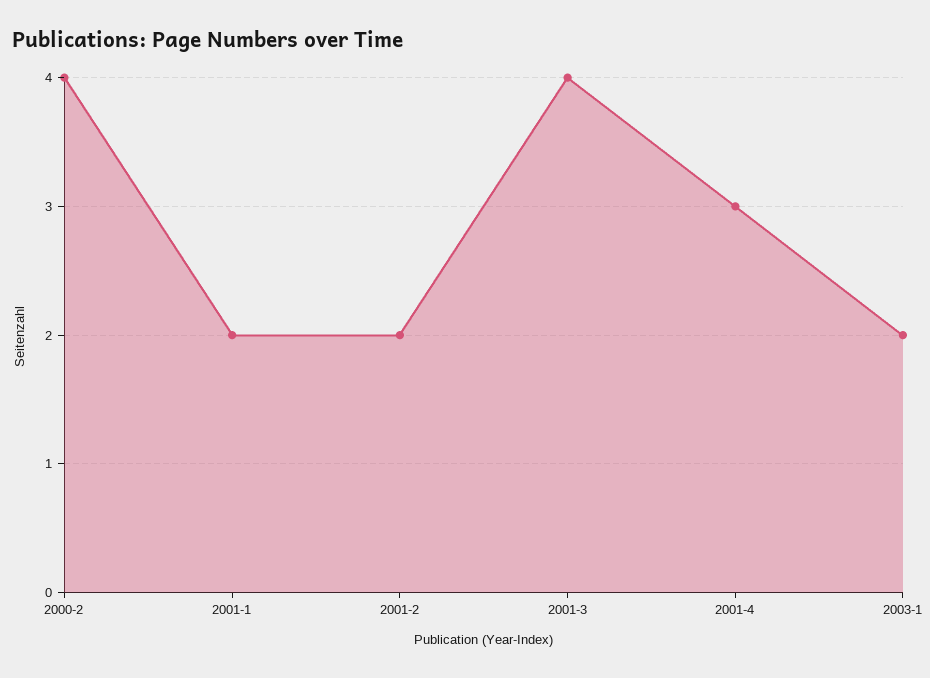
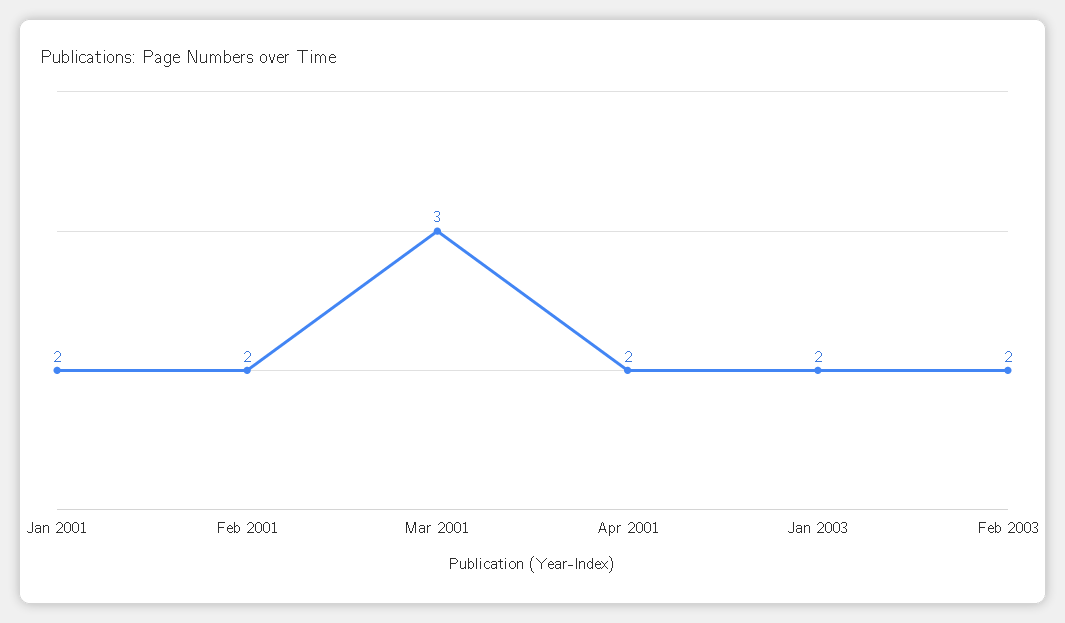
2000-2: 4 -> none
2001-3: 4 -> 3
2001-4: 3 -> 2
Feb 2003: none -> 2

